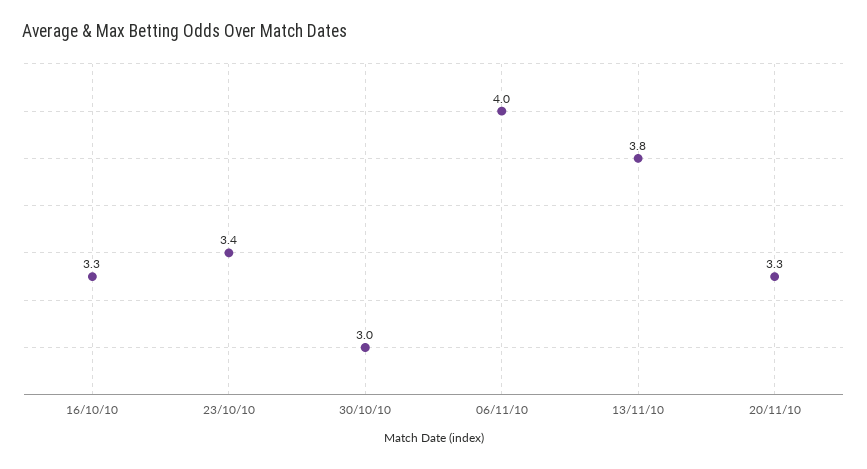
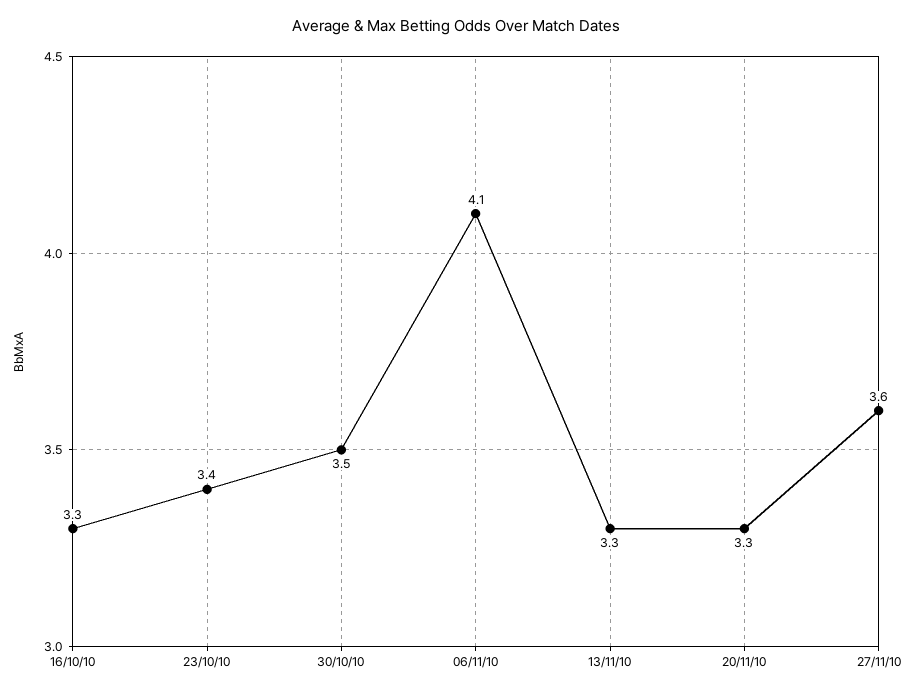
30/10/10: 3 -> 3.5
06/11/10: 4 -> 4.1
13/11/10: 3.8 -> 3.3
27/11/10: none -> 3.6

